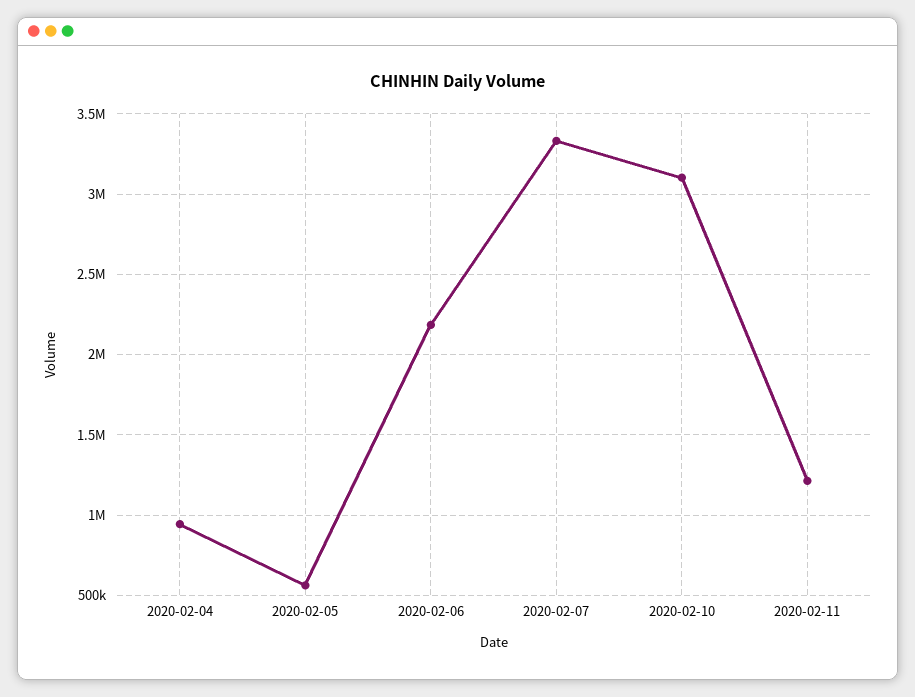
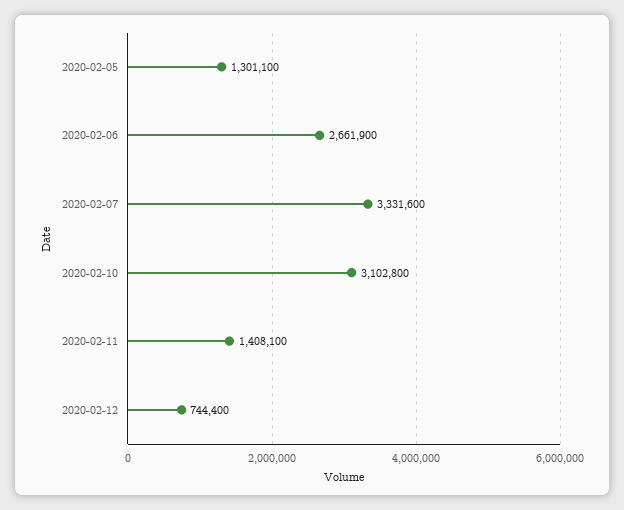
2020-02-04: 950000 -> none
2020-02-05: 550000 -> 1301100
2020-02-06: 2200000 -> 2661900
2020-02-11: 1200000 -> 1408100
2020-02-12: none -> 744400

